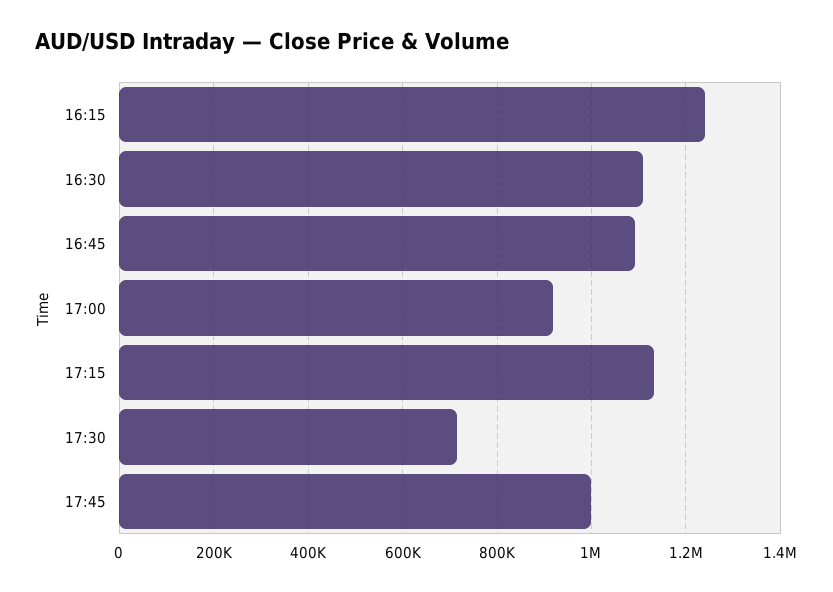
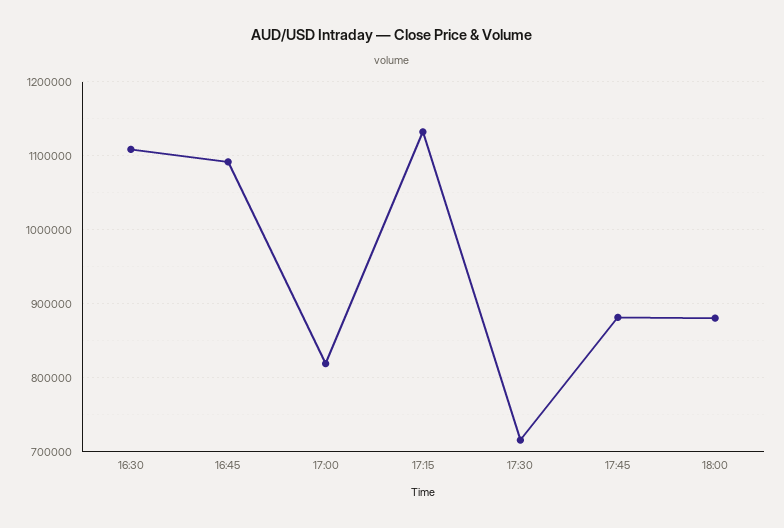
16:15: 1240000 -> none
17:00: 920000 -> 820000
17:45: 1000000 -> 880000
18:00: none -> 880000

